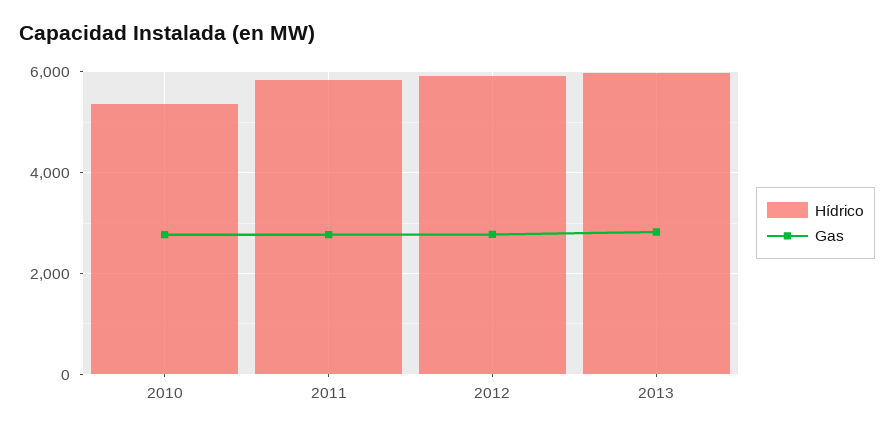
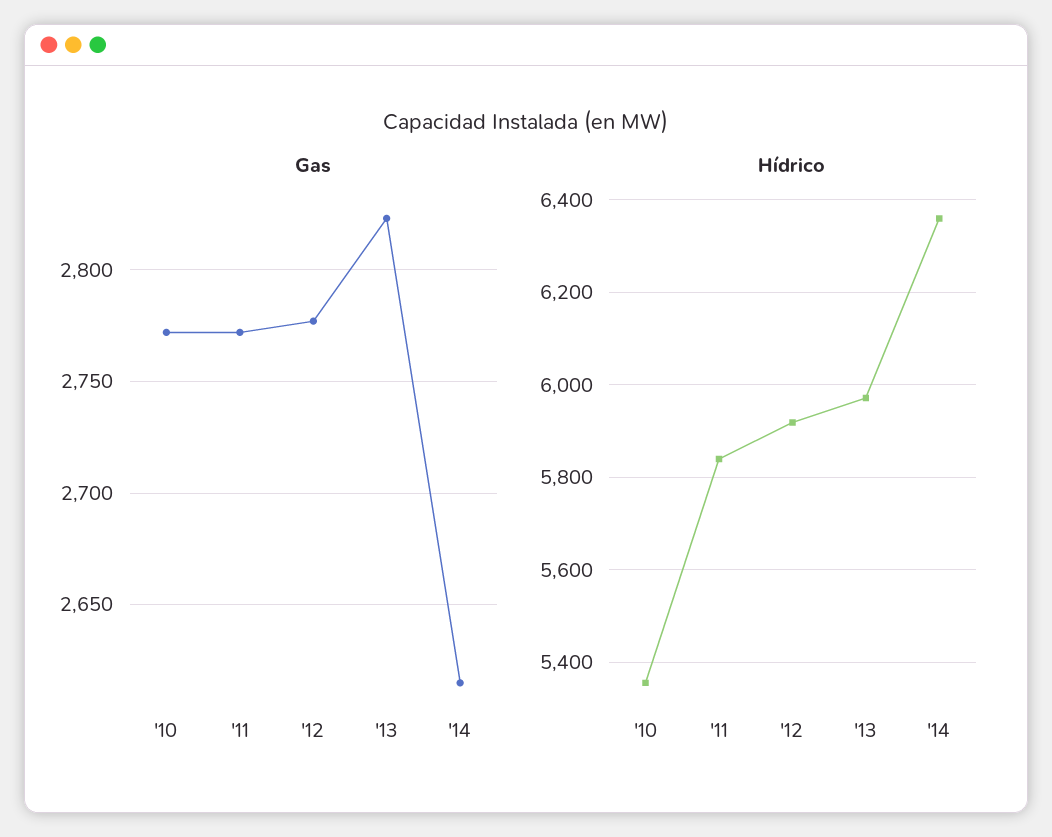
Gas, '14: none -> 2615
Hídrico, '14: none -> 6360

